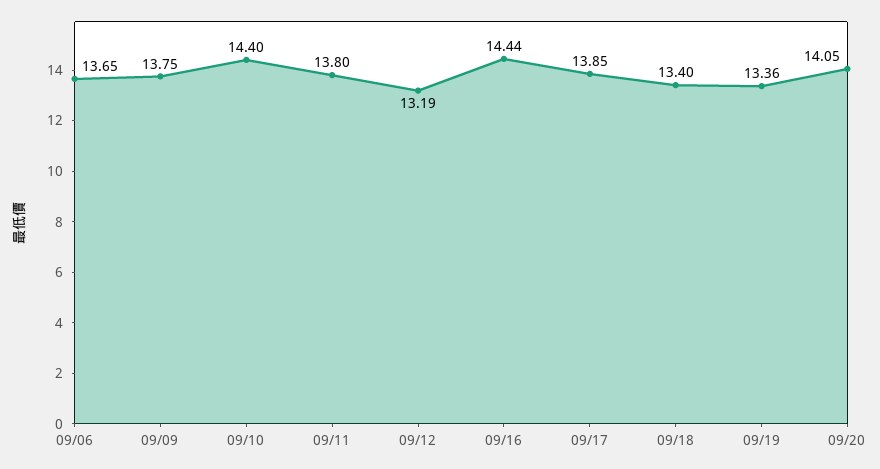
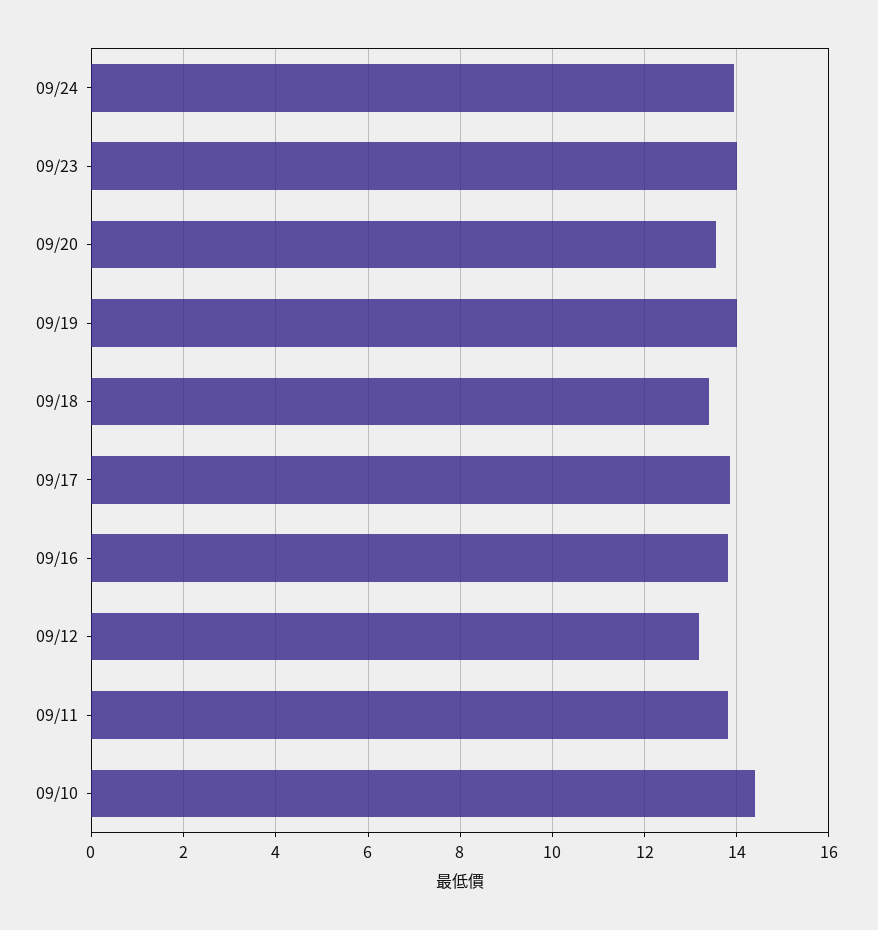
09/06: 13.65 -> none
09/09: 13.75 -> none
09/16: 14.44 -> 13.8
09/19: 13.36 -> 14
09/20: 14.05 -> 13.6
09/24: none -> 14
09/23: none -> 14

